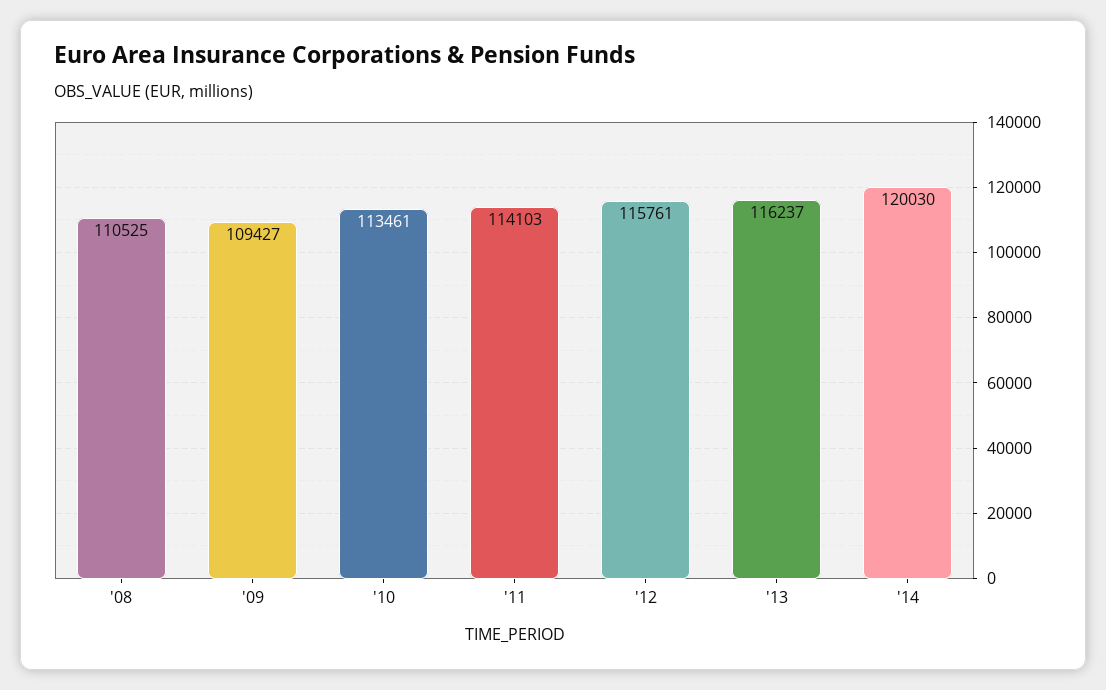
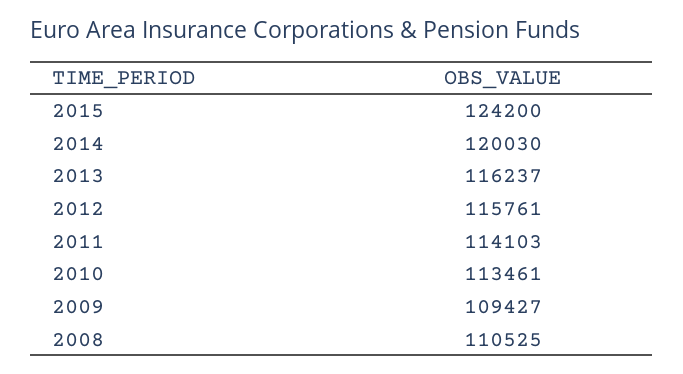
2015: none -> 124200

